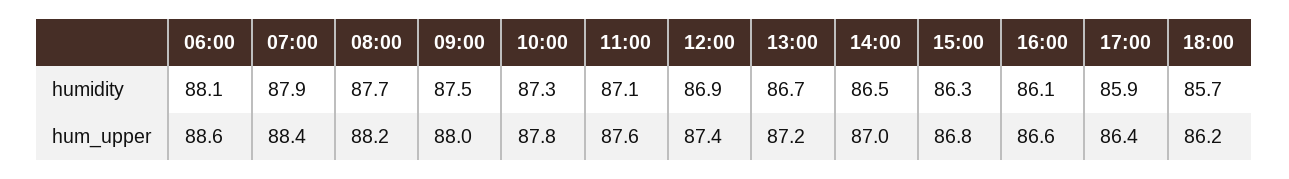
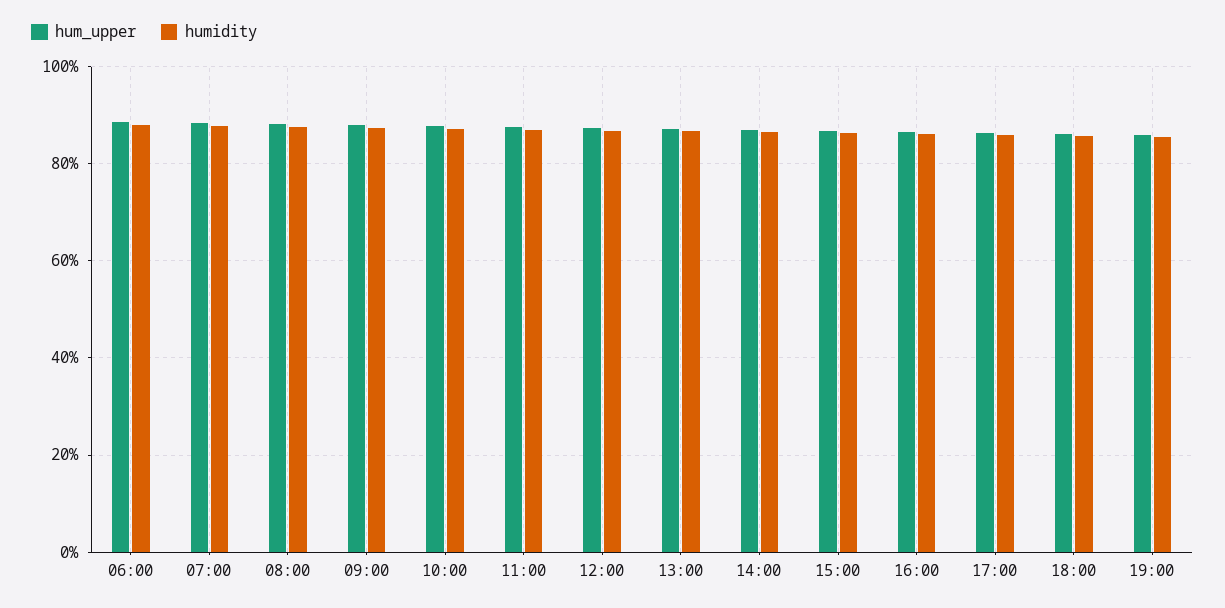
hum_upper, 19:00: none -> 86
humidity, 19:00: none -> 86

